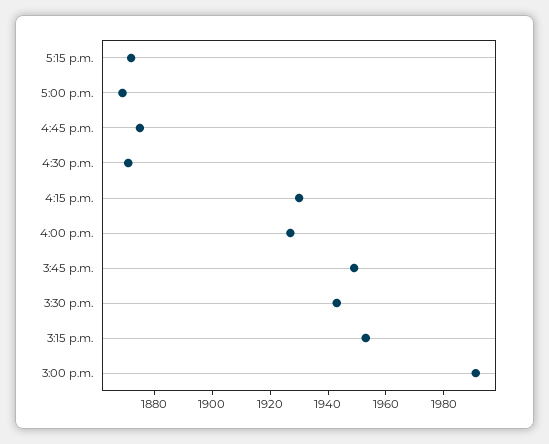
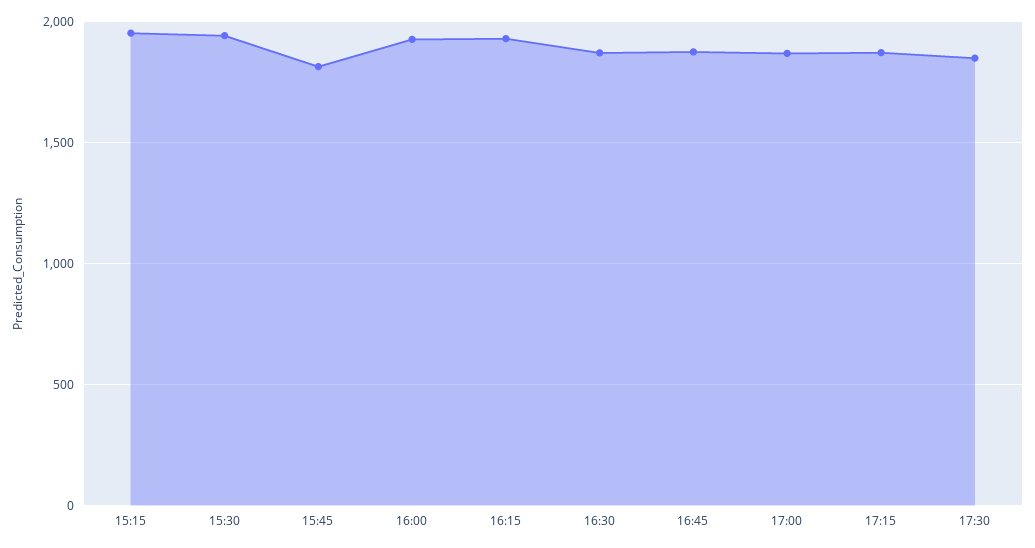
3:45 p.m.: 1950 -> 1800
3:00 p.m.: 1990 -> none
17:30: none -> 1850

